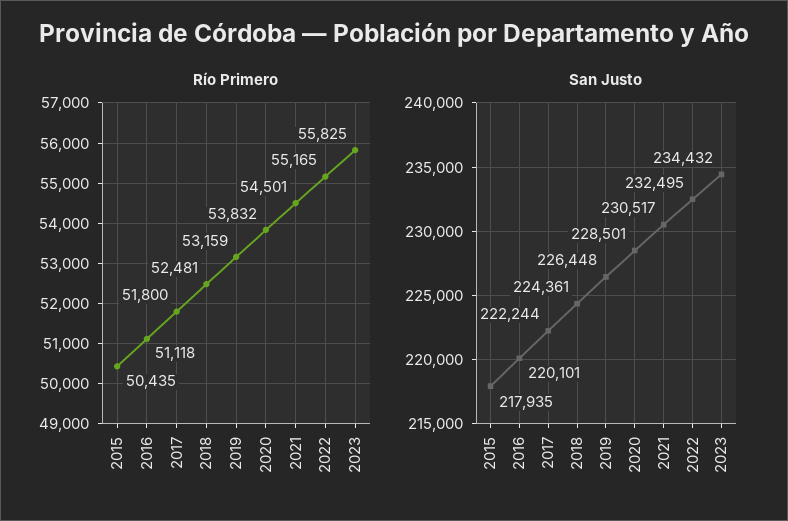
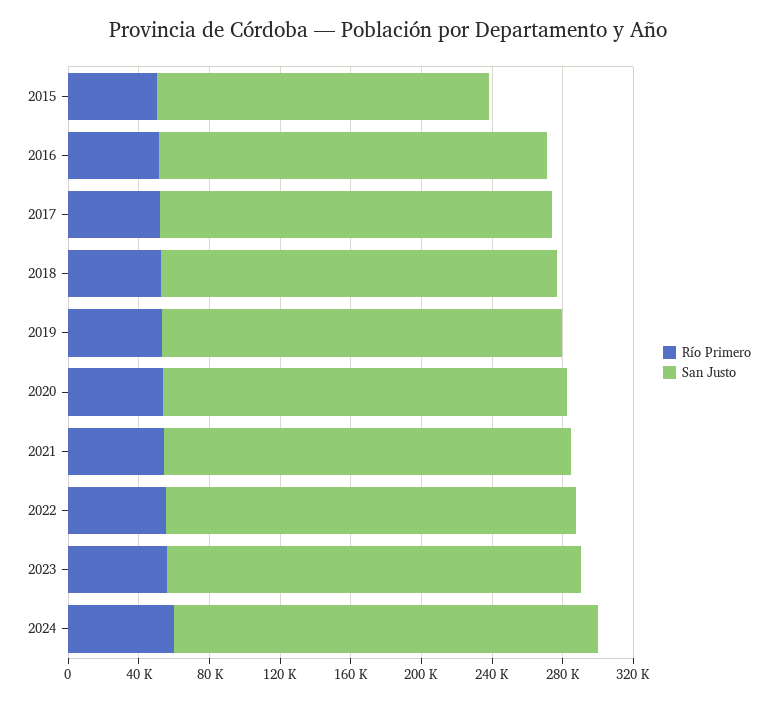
San Justo, 2015: 217935 -> 190000
Río Primero, 2024: none -> 60000
San Justo, 2024: none -> 240000

